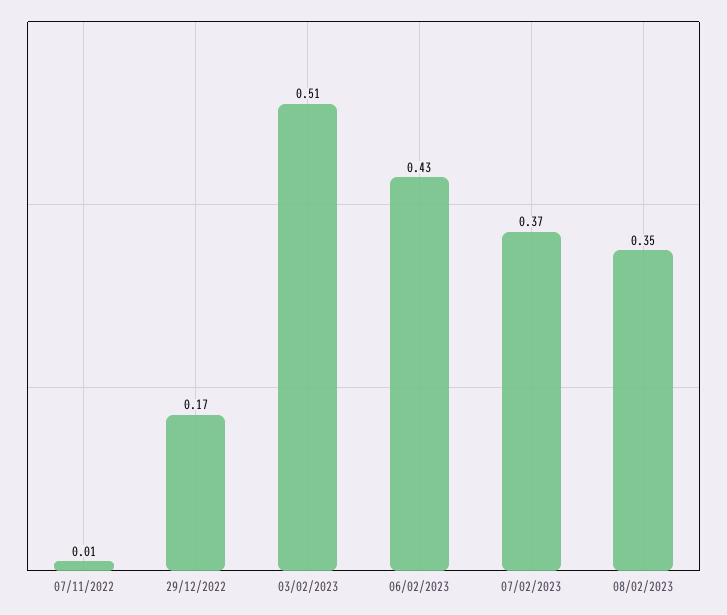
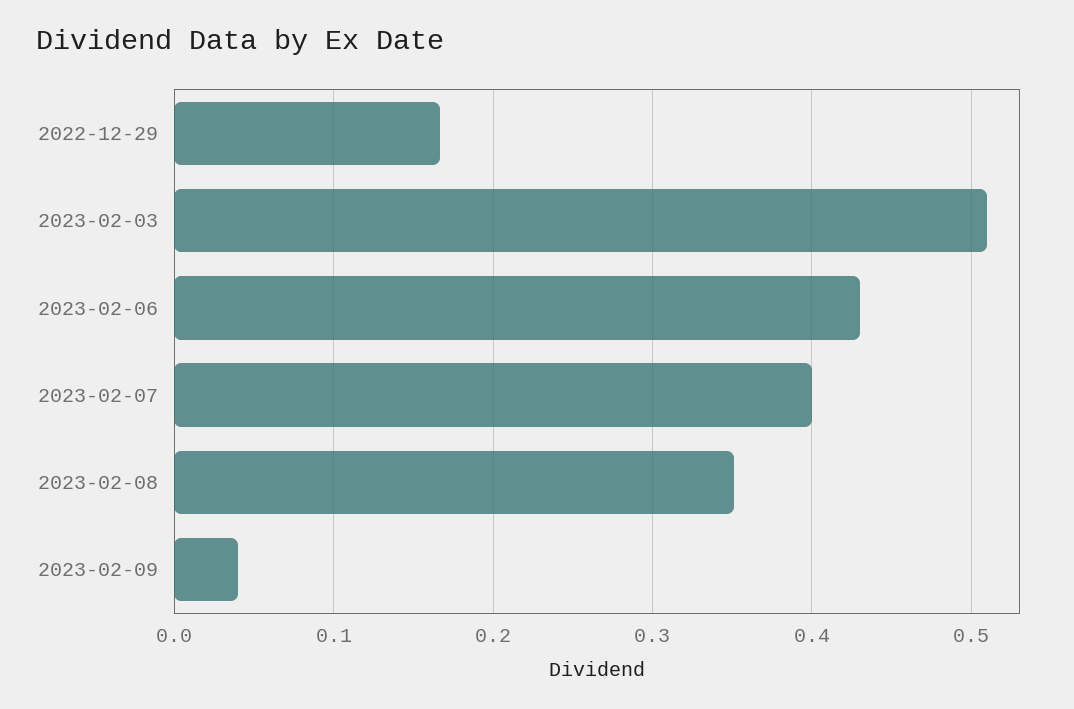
07/11/2022: 0.01 -> none
07/02/2023: 0.37 -> 0.4
2023-02-09: none -> 0.04

